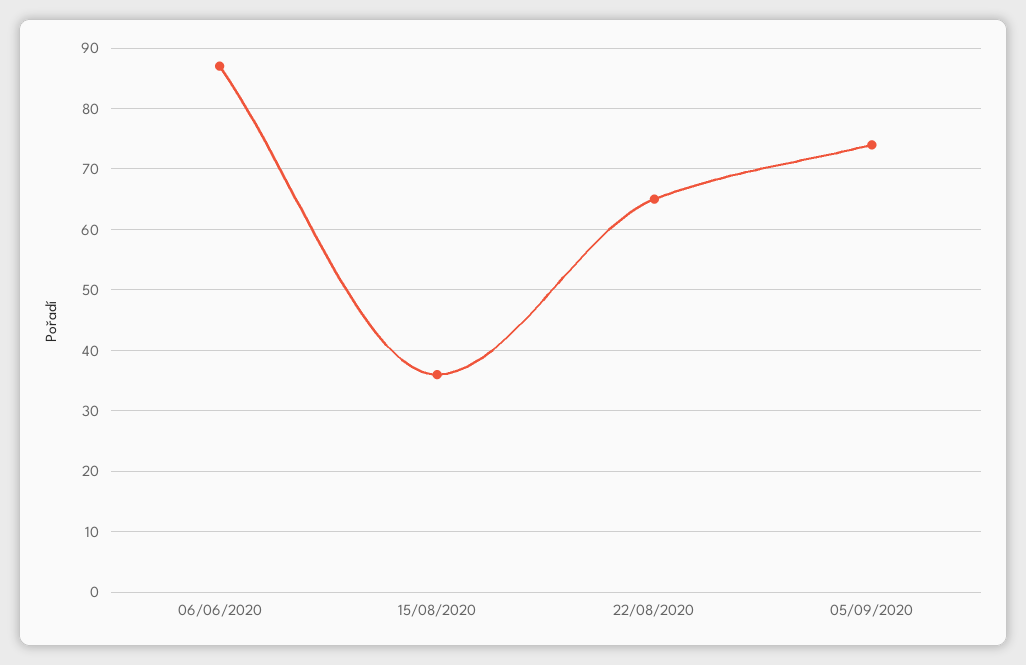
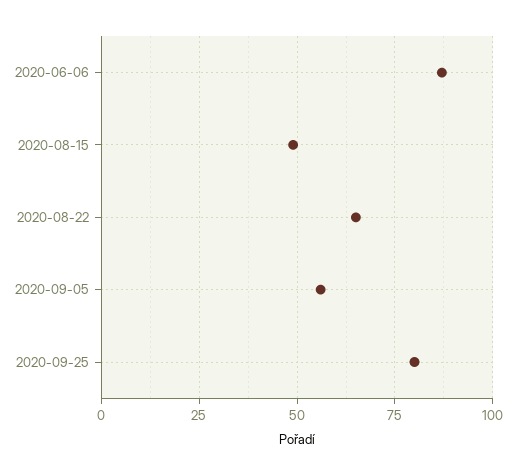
15/08/2020: 36 -> 50
05/09/2020: 74 -> 55
2020-09-25: none -> 80

